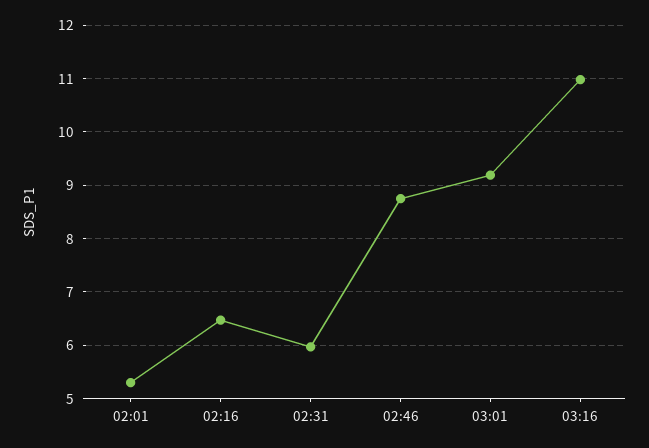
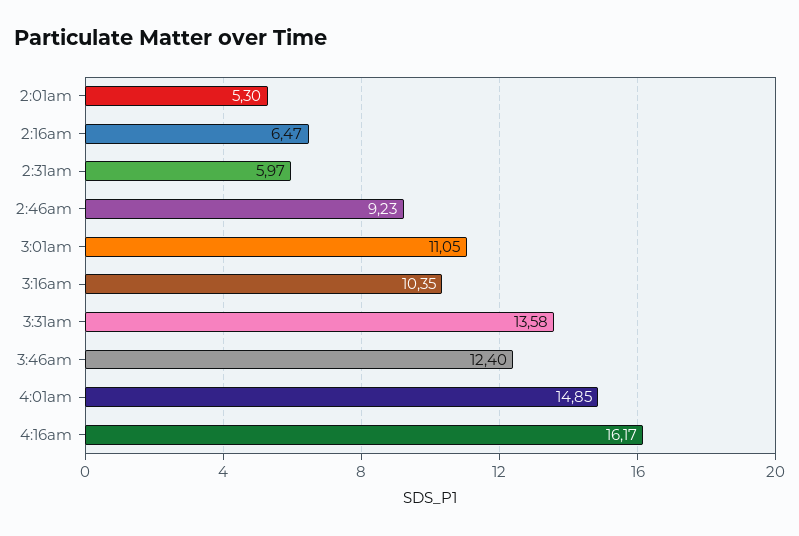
02:46: 8.8 -> 9.23
03:01: 9.2 -> 11.05
03:16: 11 -> 10.35
3:31am: none -> 13.58
3:46am: none -> 12.4
4:01am: none -> 14.85
4:16am: none -> 16.17

